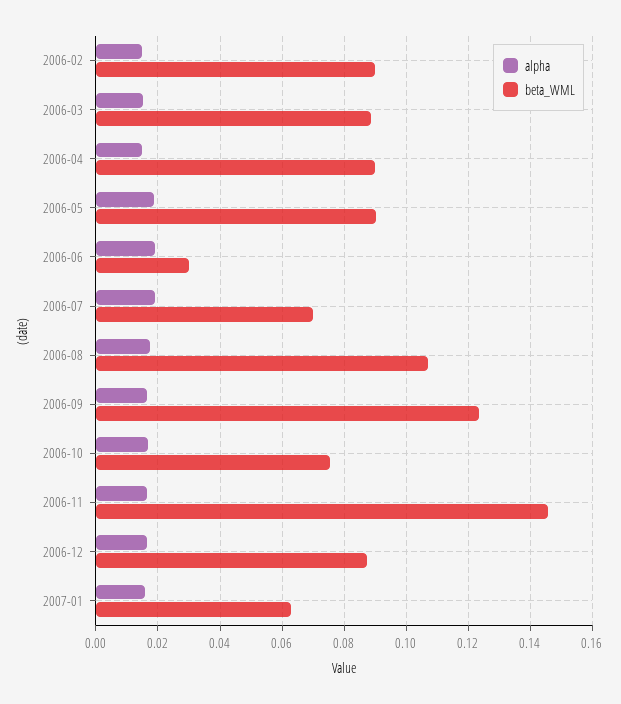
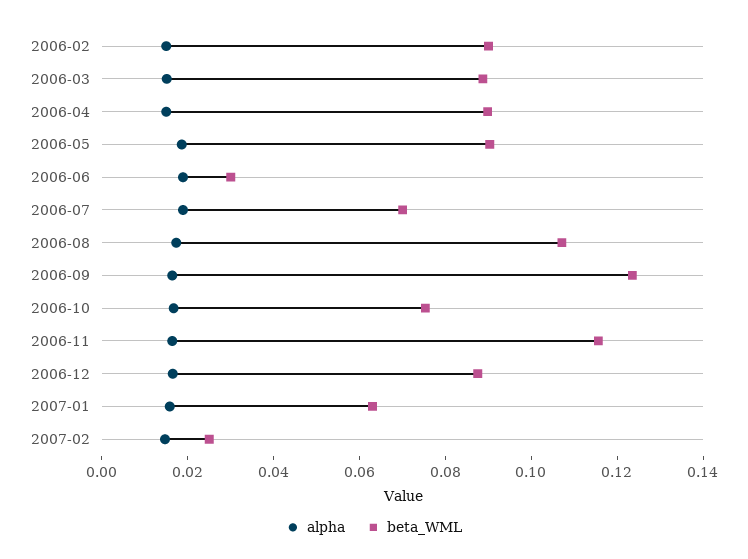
beta_WML, 2006-11: 0.146 -> 0.115
alpha, 2007-02: none -> 0.015
beta_WML, 2007-02: none -> 0.025

